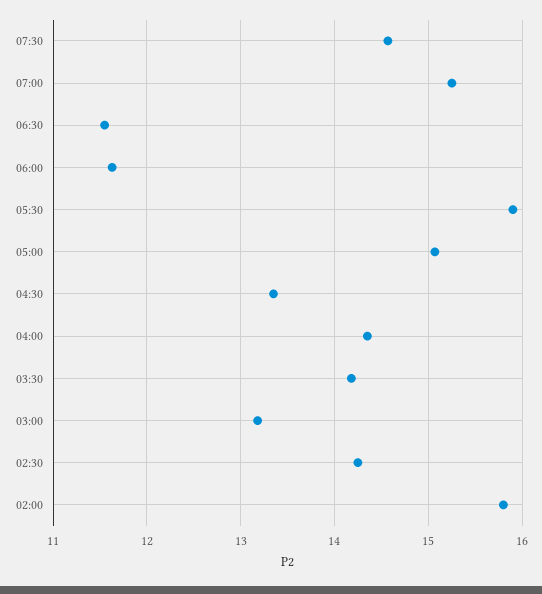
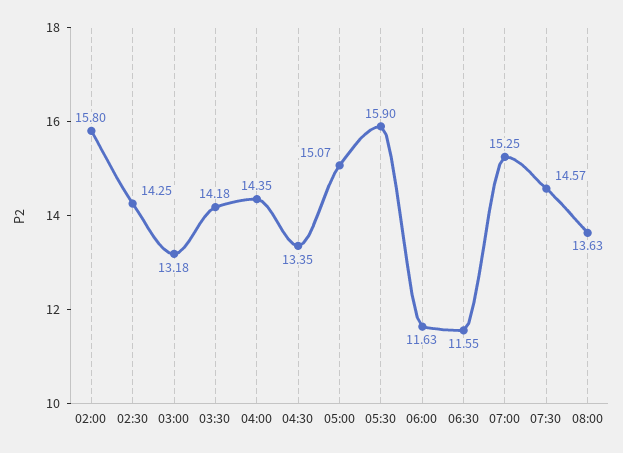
08:00: none -> 13.63

